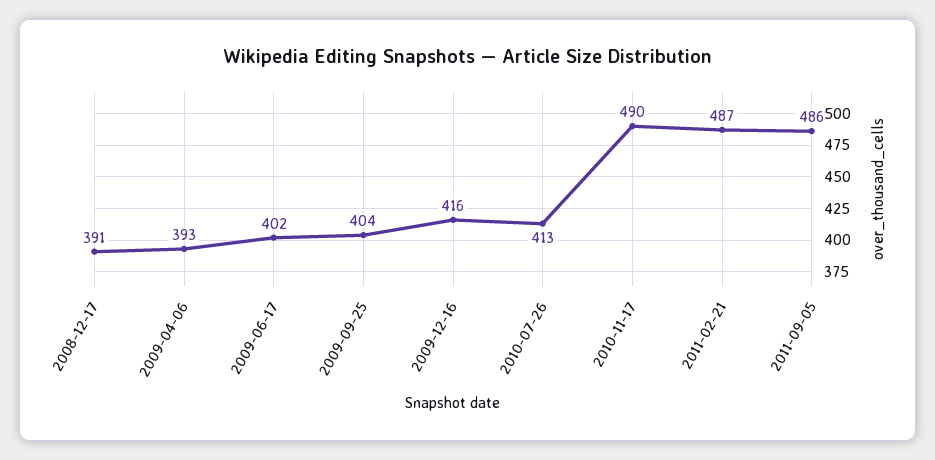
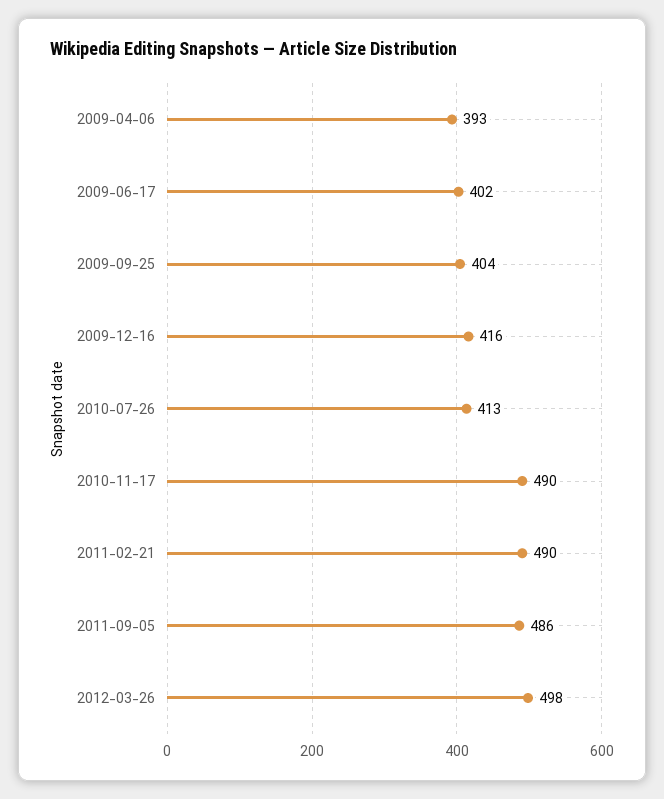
2008-12-17: 391 -> none
2011-02-21: 487 -> 490
2012-03-26: none -> 498

